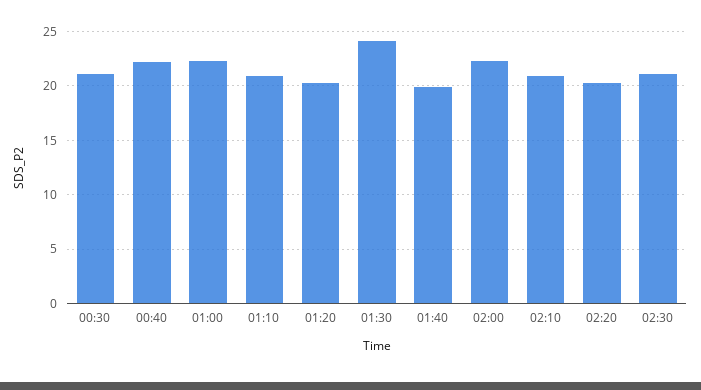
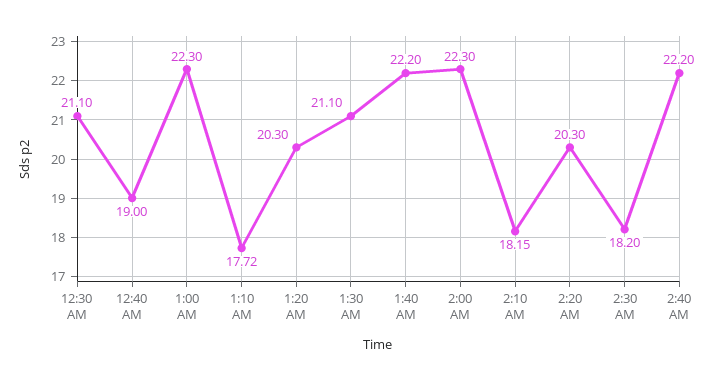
00:40: 22 -> 19
01:10: 21 -> 17.72
01:30: 24 -> 21.1
01:40: 20 -> 22.2
02:10: 21 -> 18.15
02:30: 21 -> 18.2
2:40 AM: none -> 22.2

